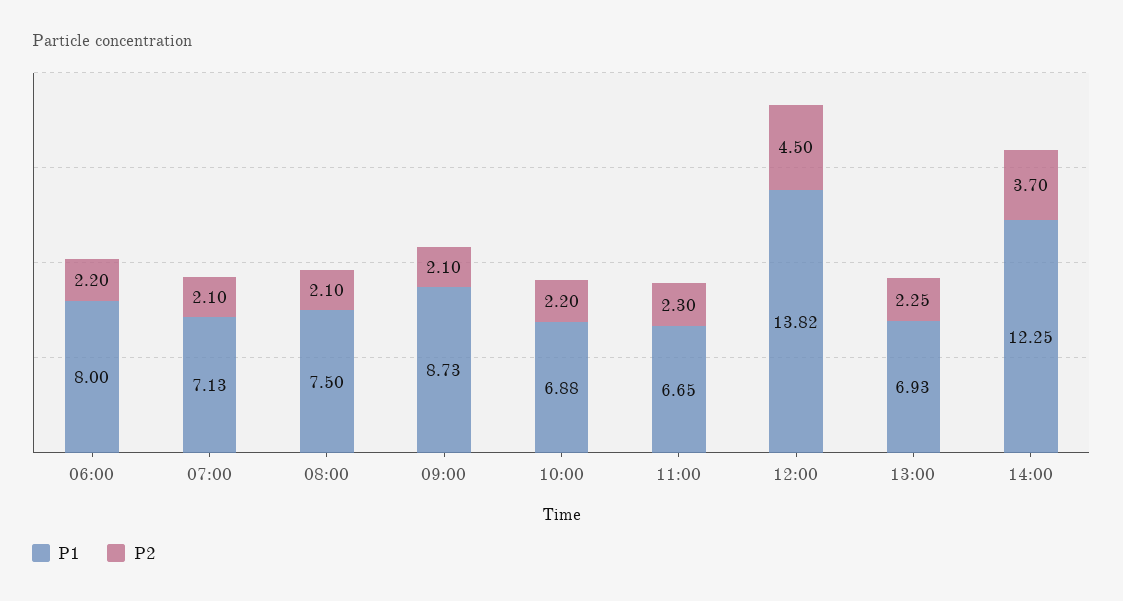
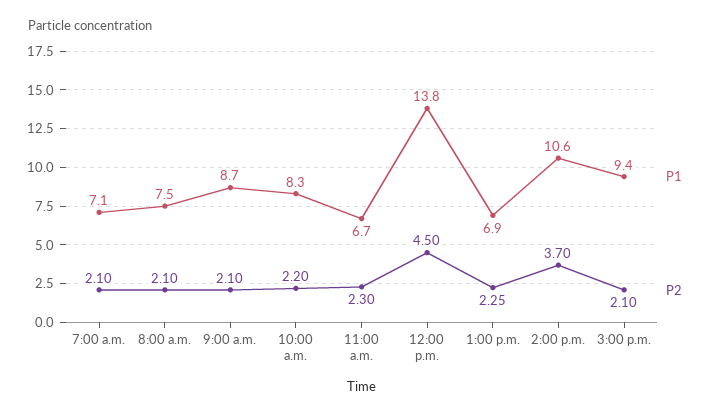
P1, 06:00: 8 -> none
P2, 06:00: 2.2 -> none
P1, 10:00: 6.88 -> 8.3
P1, 14:00: 12.25 -> 10.6
P1, 3:00 p.m.: none -> 9.4
P2, 3:00 p.m.: none -> 2.1

